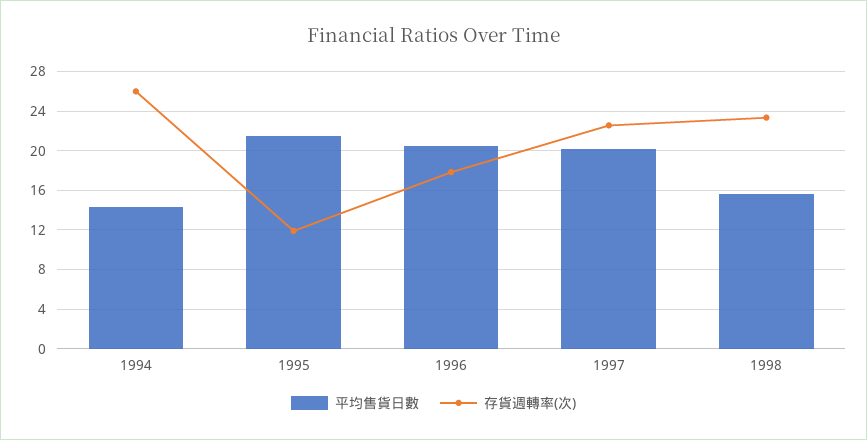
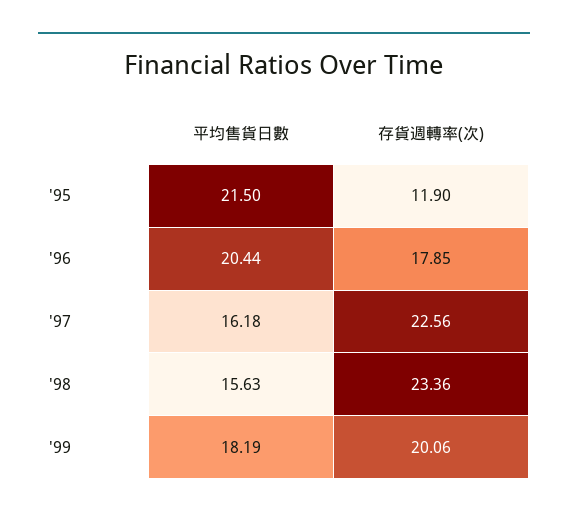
平均售貨日數, 1994: 14 -> none
存貨週轉率(次), 1994: 26 -> none
平均售貨日數, 1997: 20 -> 16.18
平均售貨日數, '99: none -> 18.19
存貨週轉率(次), '99: none -> 20.06

